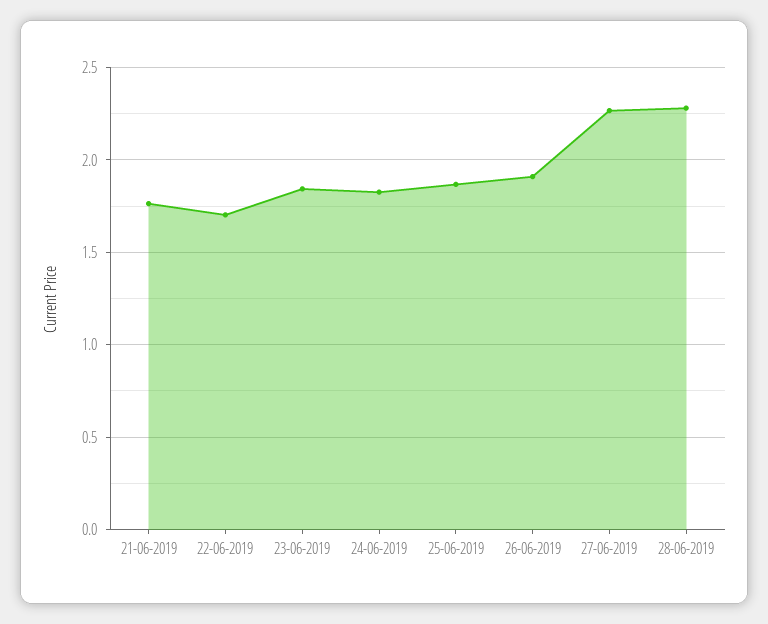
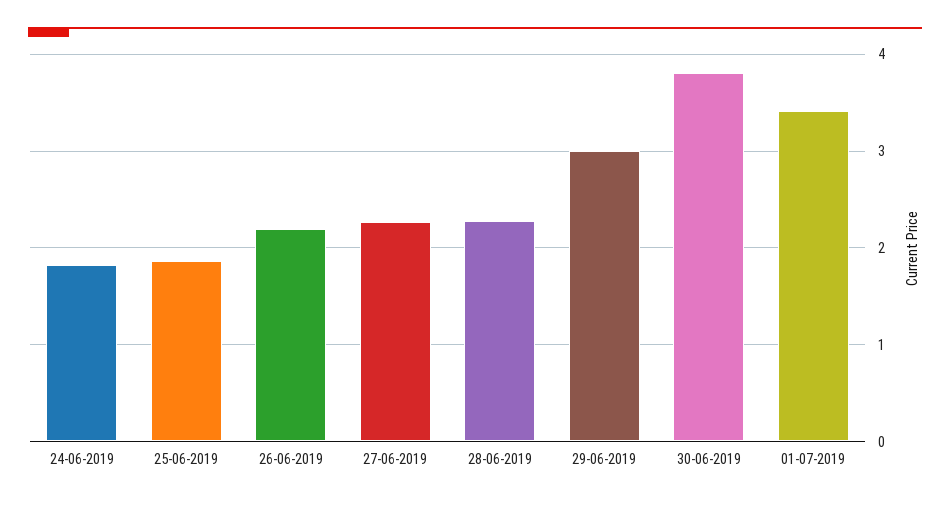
21-06-2019: 1.75 -> none
22-06-2019: 1.7 -> none
23-06-2019: 1.85 -> none
26-06-2019: 1.9 -> 2.2
29-06-2019: none -> 3
30-06-2019: none -> 3.8
01-07-2019: none -> 3.4

